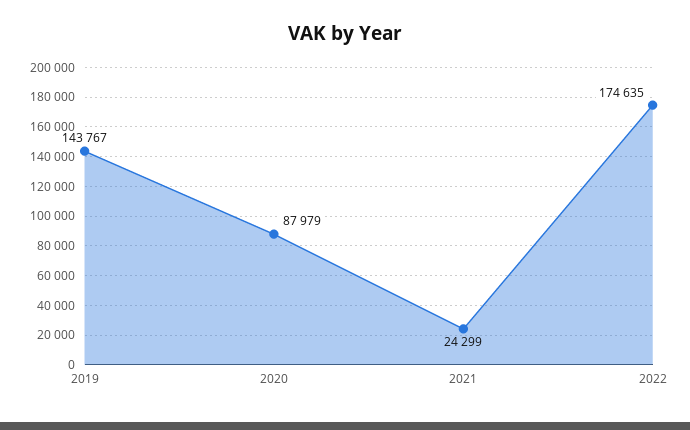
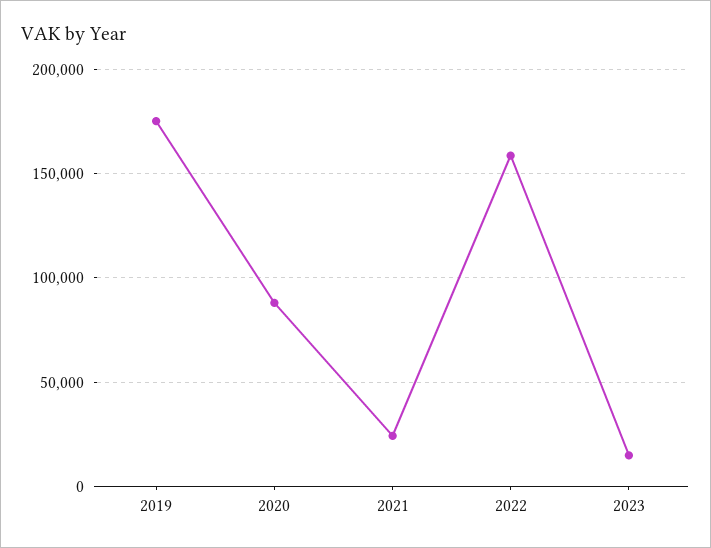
2019: 143767 -> 175000
2022: 174635 -> 160000
2023: none -> 15000

